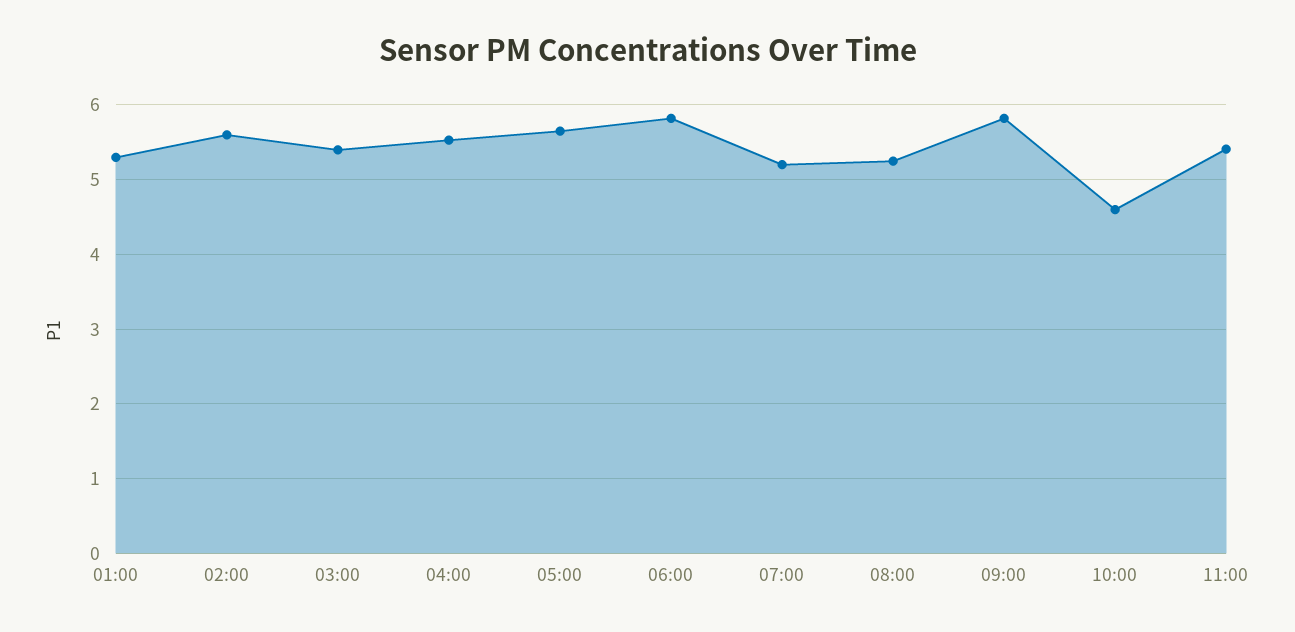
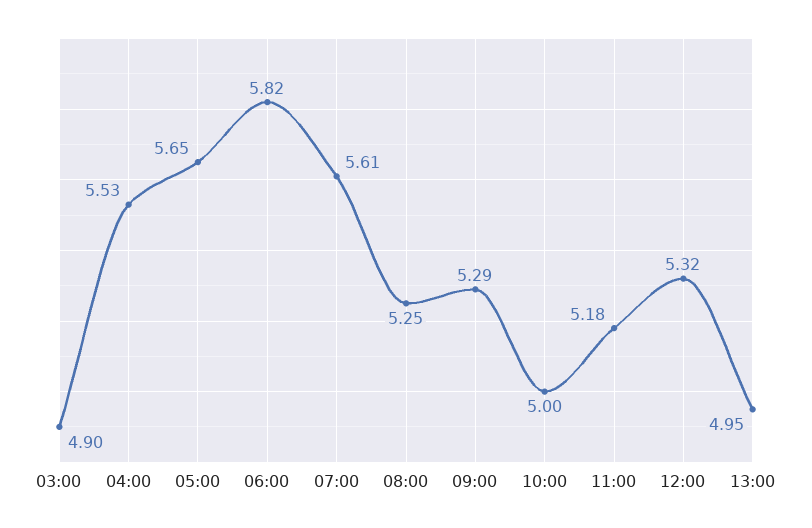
01:00: 5.3 -> none
02:00: 5.6 -> none
03:00: 5.4 -> 4.9
07:00: 5.2 -> 5.61
09:00: 5.8 -> 5.29
10:00: 4.6 -> 5
11:00: 5.4 -> 5.18
12:00: none -> 5.32
13:00: none -> 4.95

